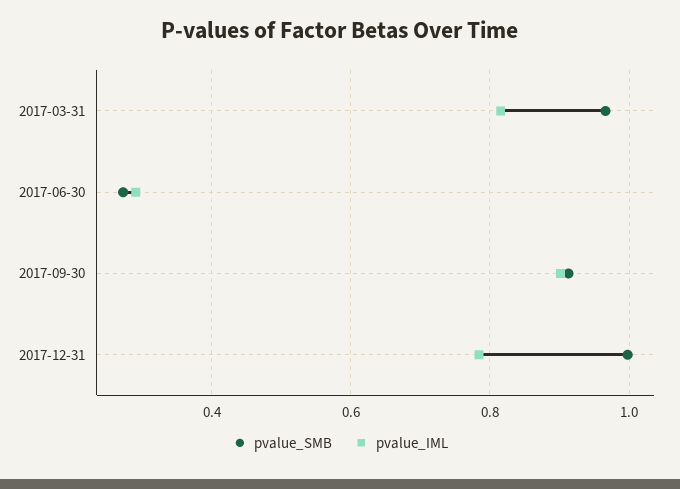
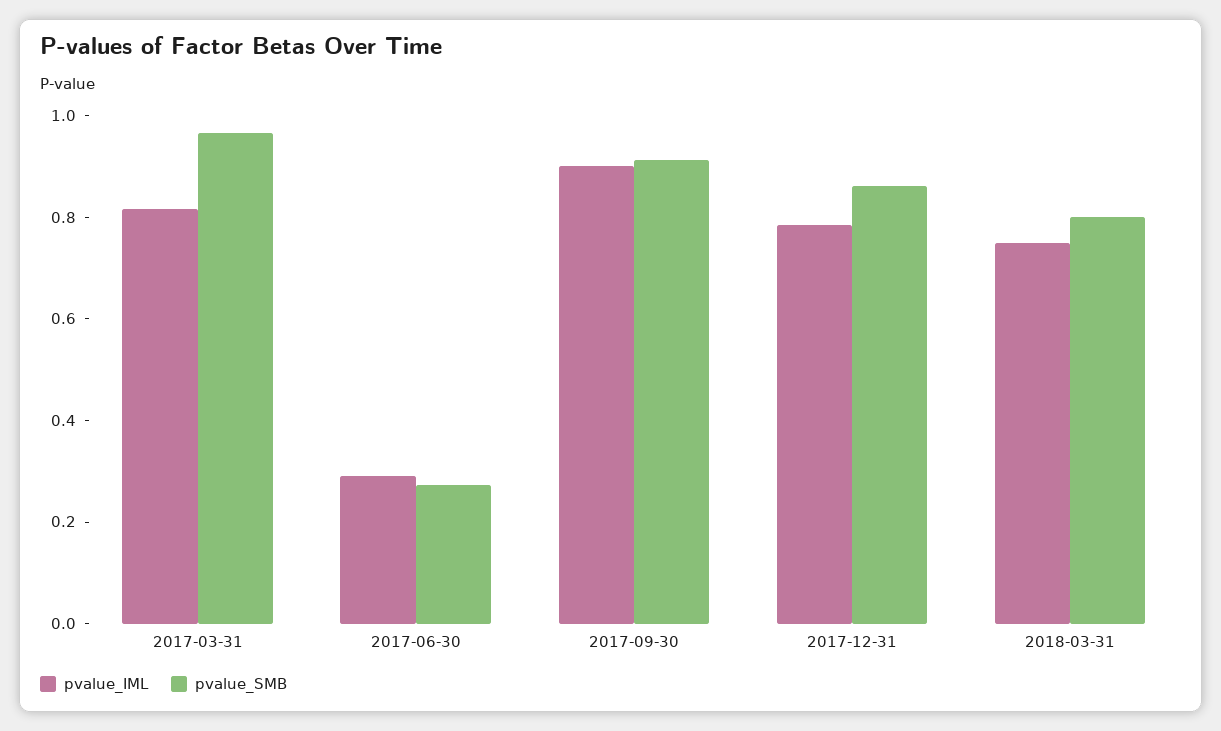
pvalue_SMB, 2017-12-31: 1 -> 0.85
pvalue_IML, 2018-03-31: none -> 0.75
pvalue_SMB, 2018-03-31: none -> 0.8

